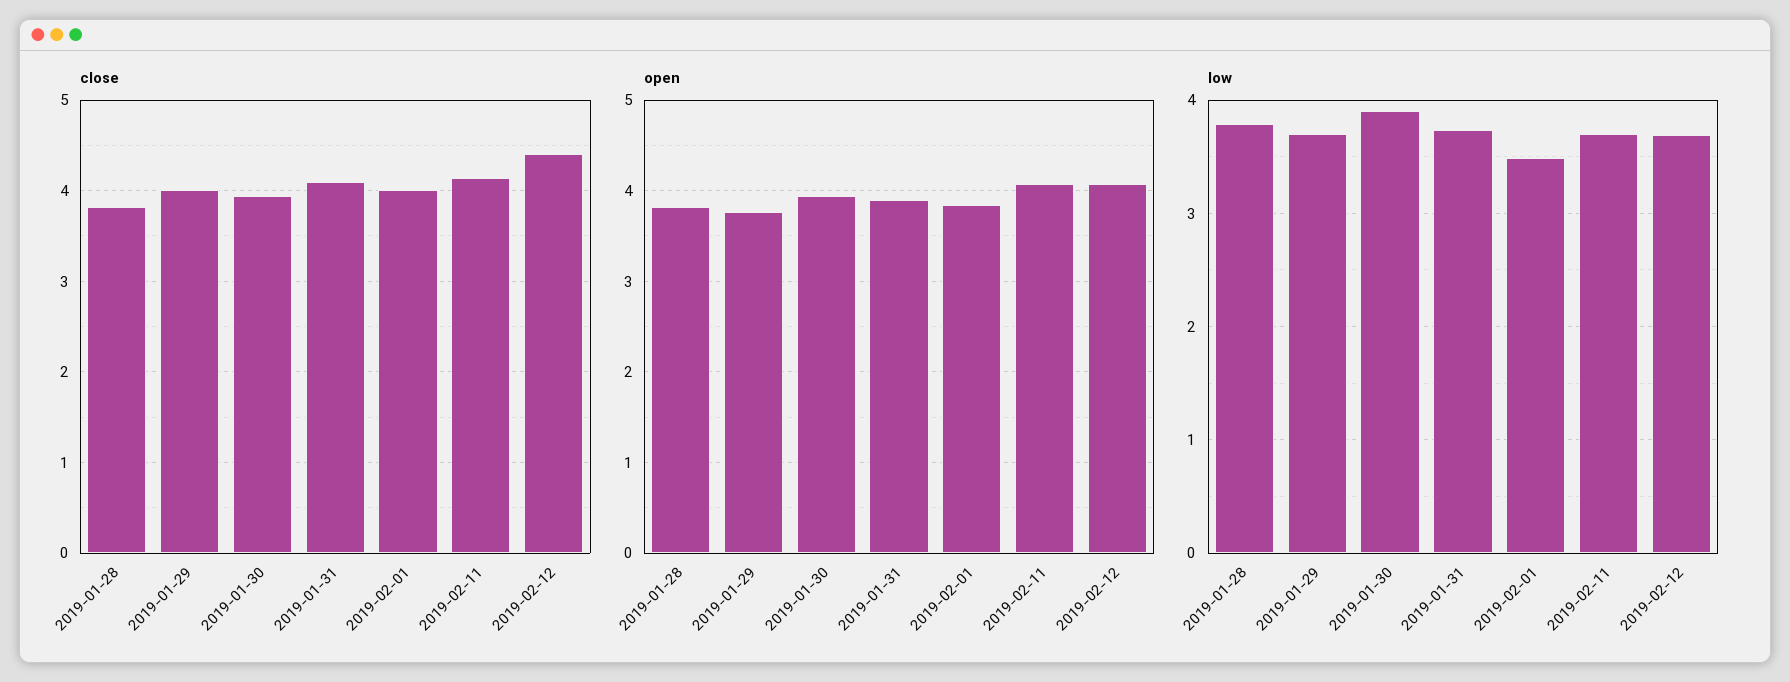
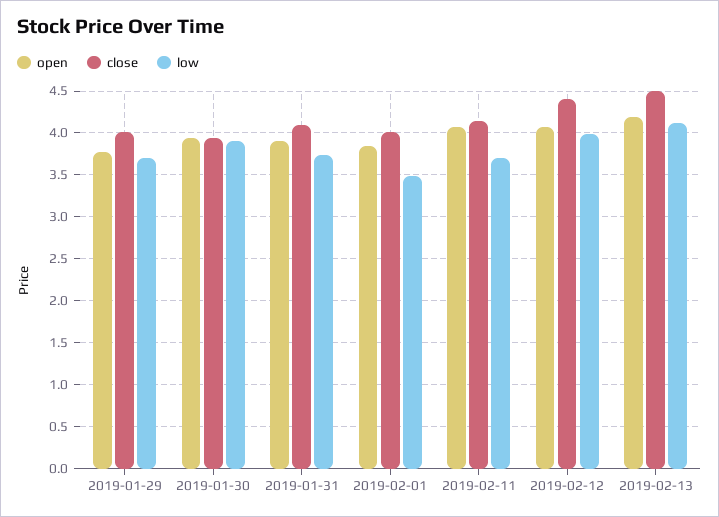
close, 2019-01-28: 3.8 -> none
open, 2019-01-28: 3.8 -> none
low, 2019-01-28: 3.8 -> none
low, 2019-02-12: 3.7 -> 4
open, 2019-02-13: none -> 4.2
close, 2019-02-13: none -> 4.5
low, 2019-02-13: none -> 4.1

